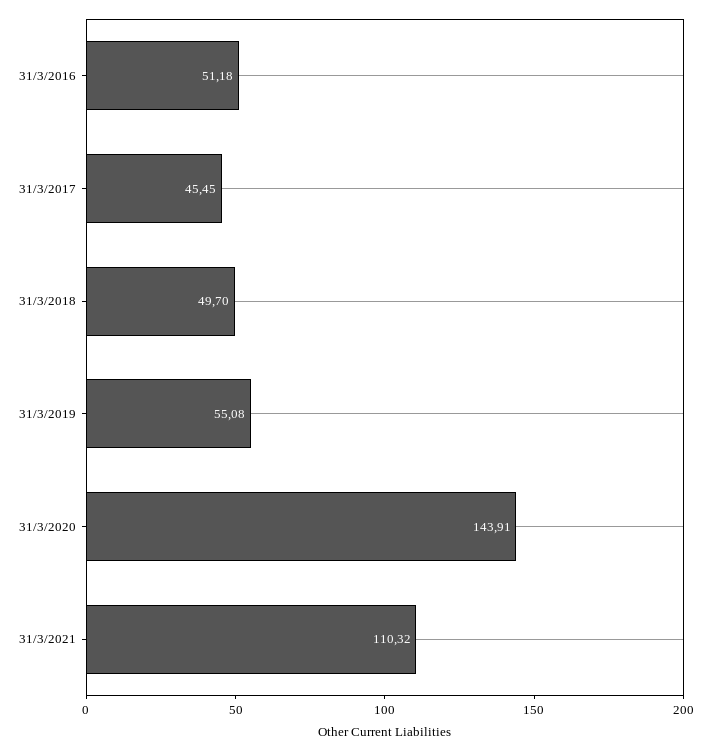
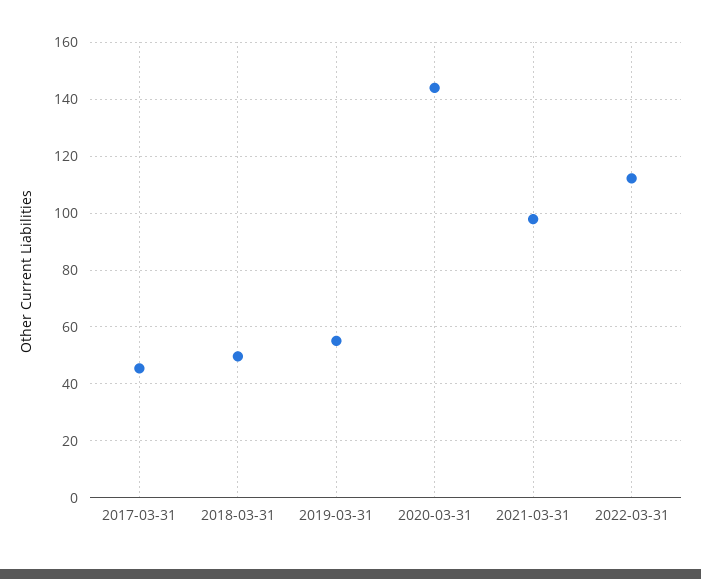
31/3/2016: 51.18 -> none
31/3/2021: 110.32 -> 97.5
2022-03-31: none -> 112.5

